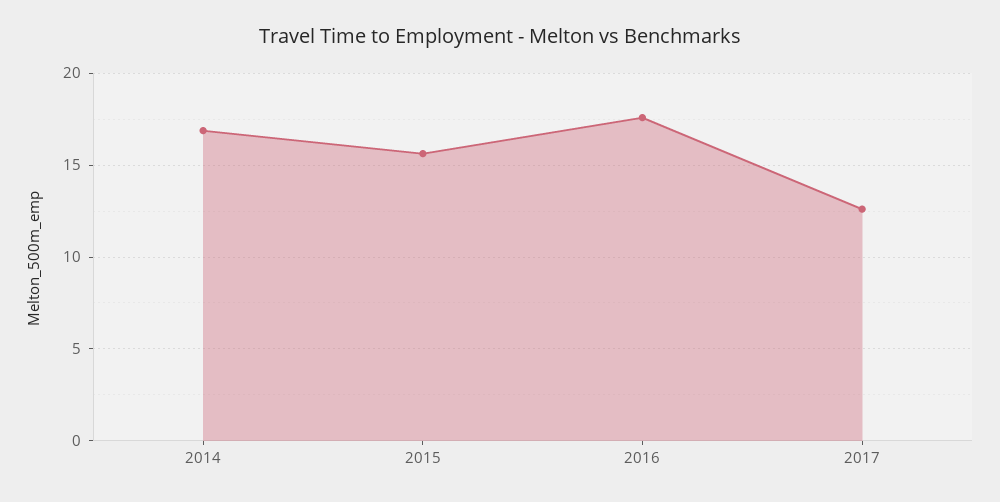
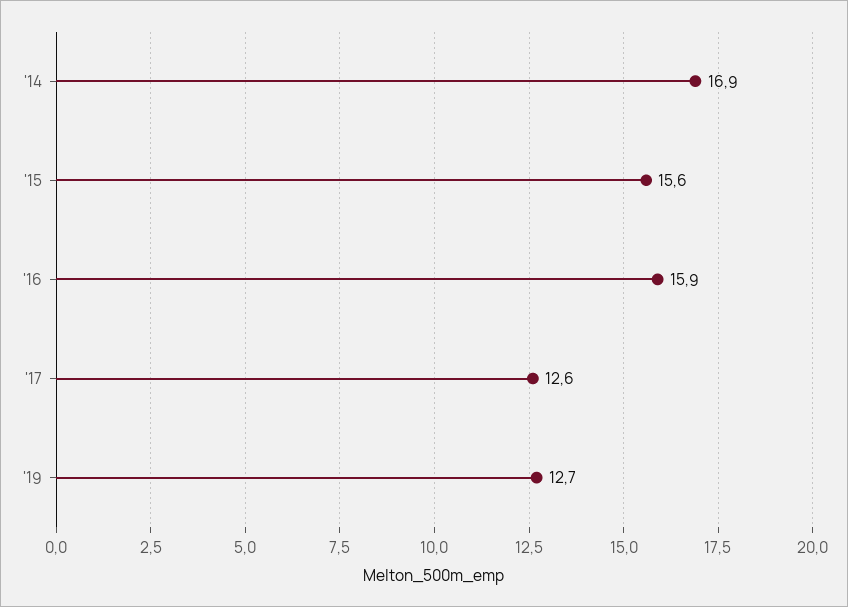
2016: 17.5 -> 15.9
'19: none -> 12.7

